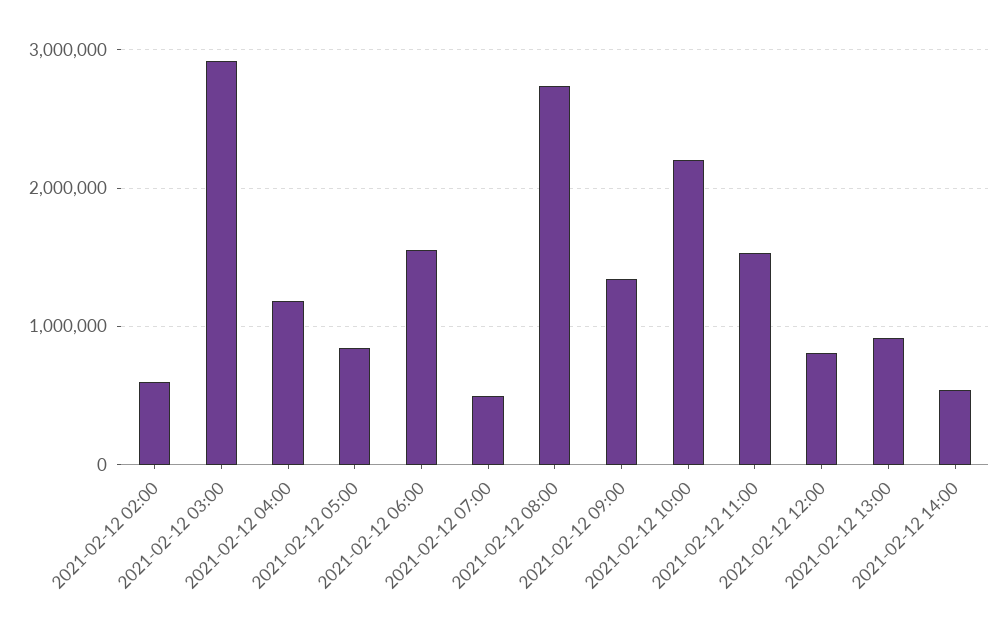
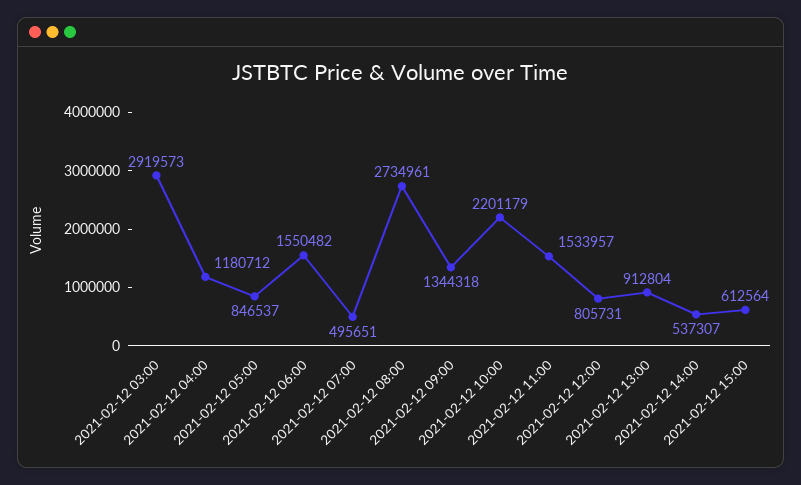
2021-02-12 02:00: 600000 -> none
2021-02-12 15:00: none -> 612564

